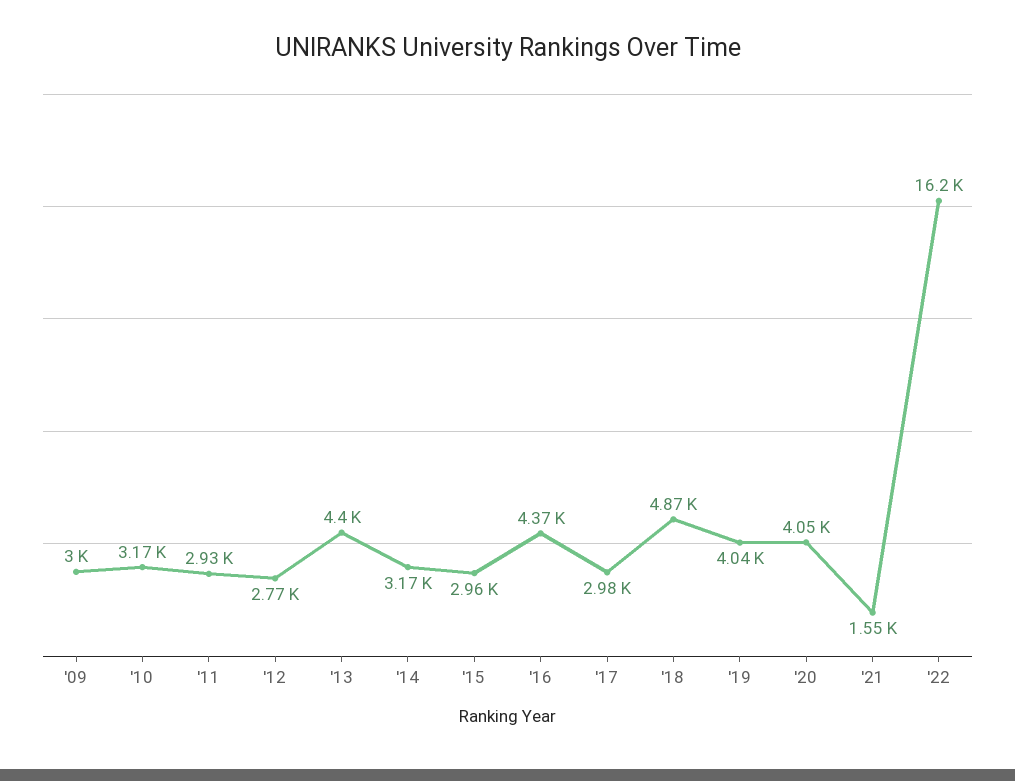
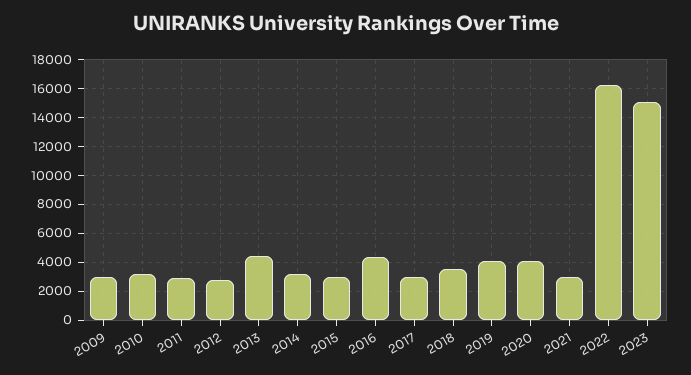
'18: 4870 -> 3500
'21: 1550 -> 3000
2023: none -> 15000

